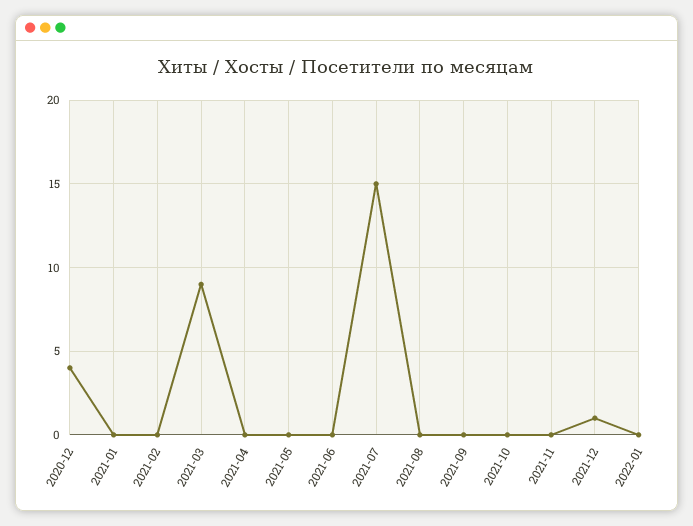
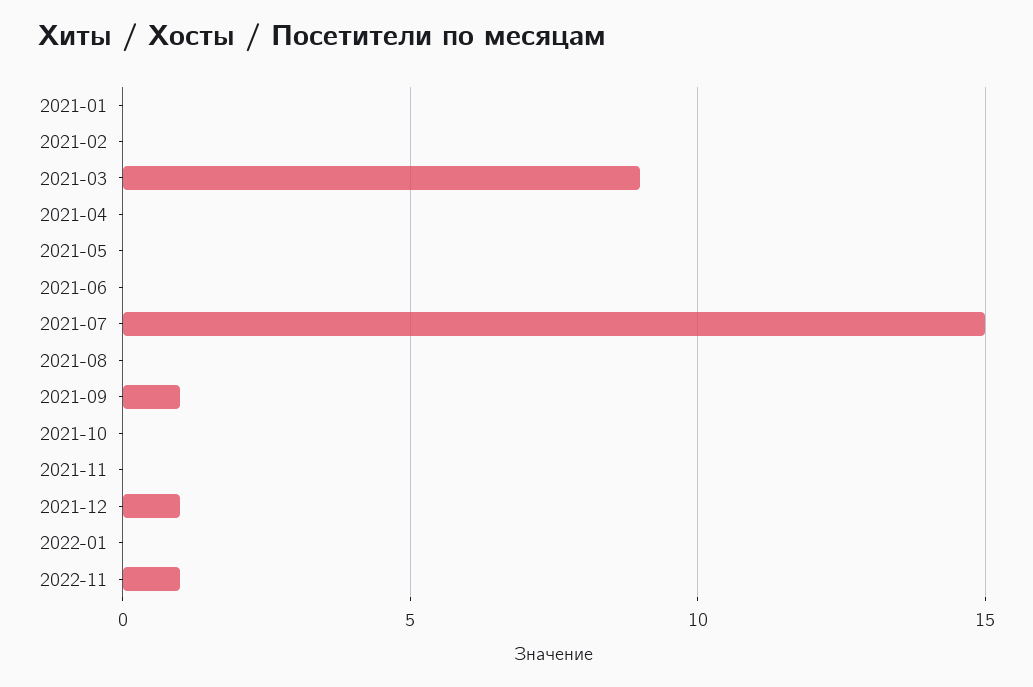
2020-12: 4 -> none
2021-09: 0 -> 1
2022-11: none -> 1

